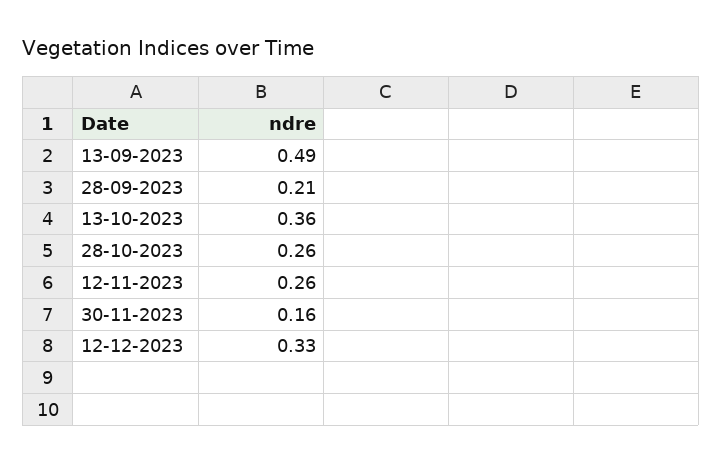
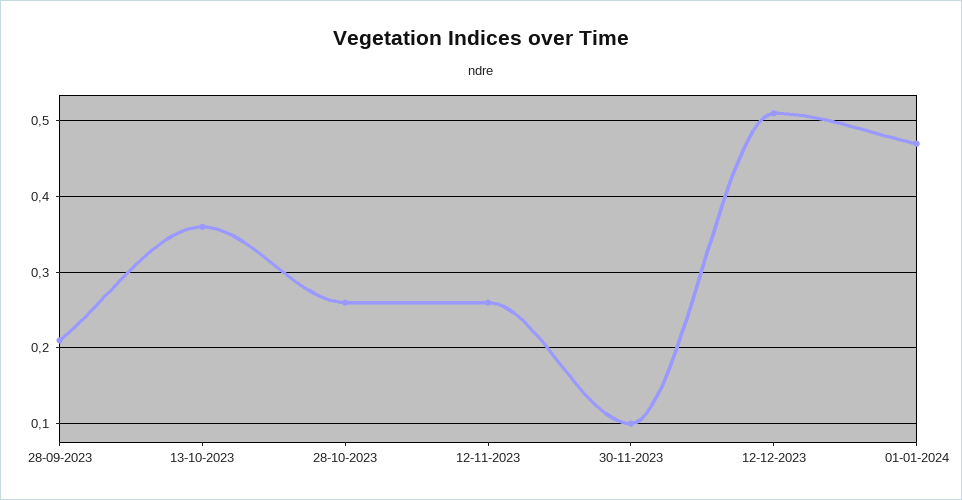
13-09-2023: 0.49 -> none
30-11-2023: 0.16 -> 0.1
12-12-2023: 0.33 -> 0.51
01-01-2024: none -> 0.47

